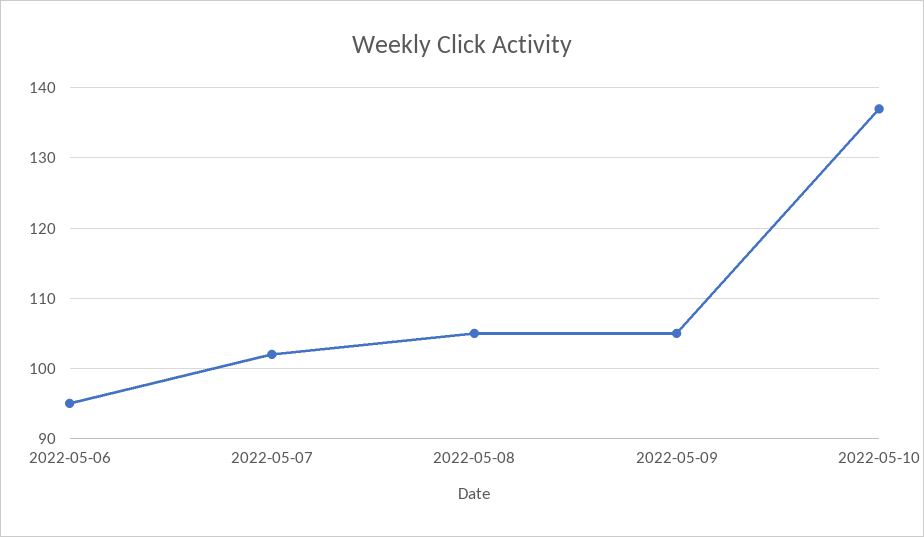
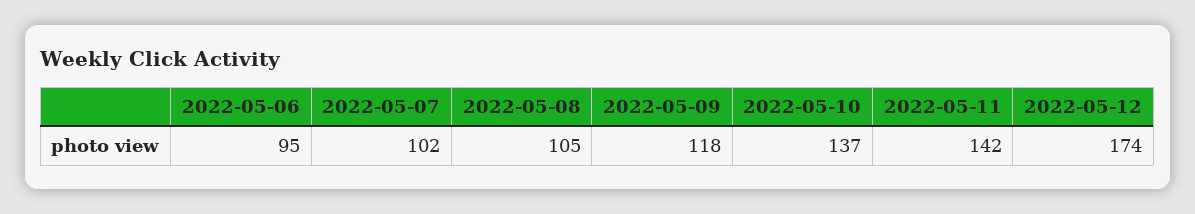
2022-05-09: 105 -> 118
2022-05-11: none -> 142
2022-05-12: none -> 174

